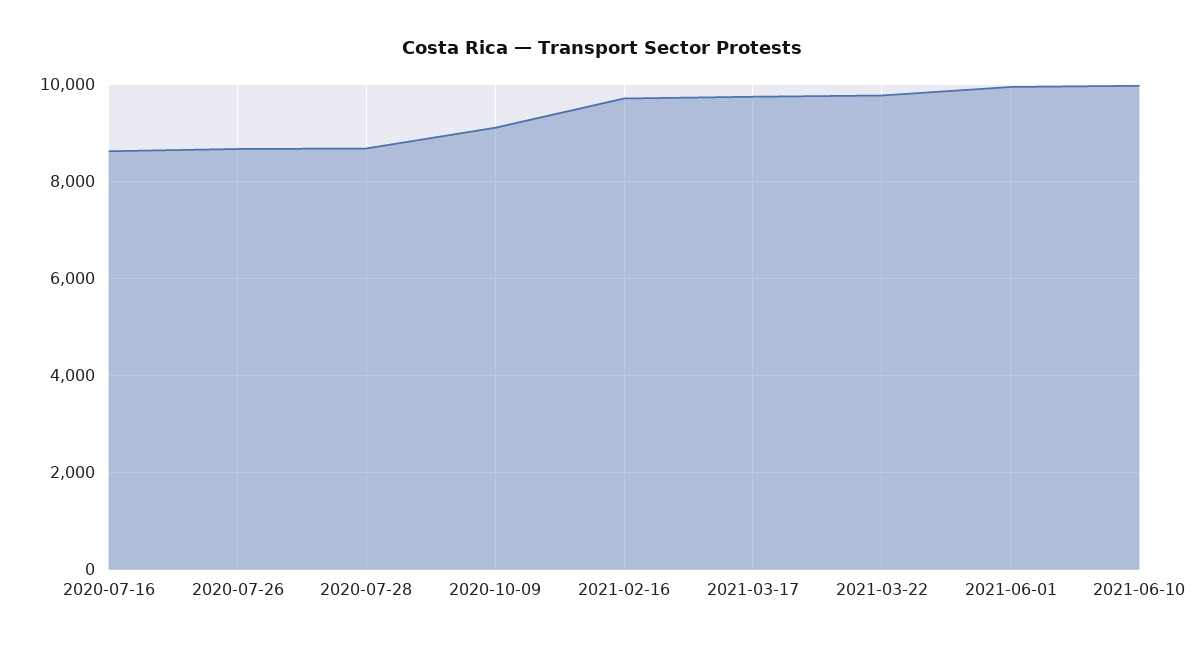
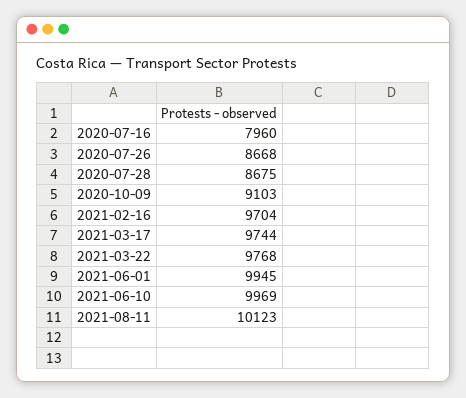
2020-07-16: 8600 -> 7960
2021-08-11: none -> 10123

